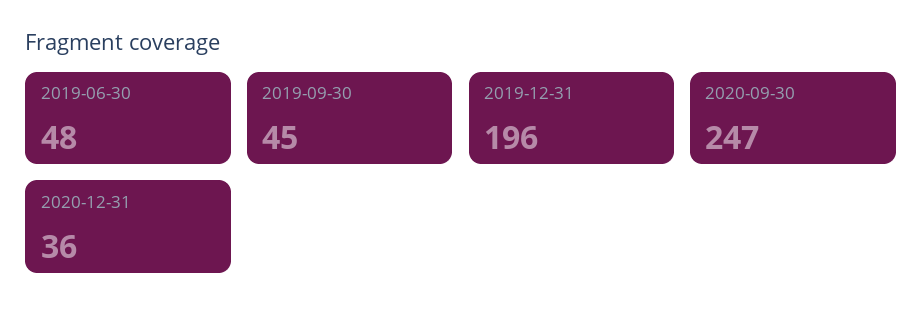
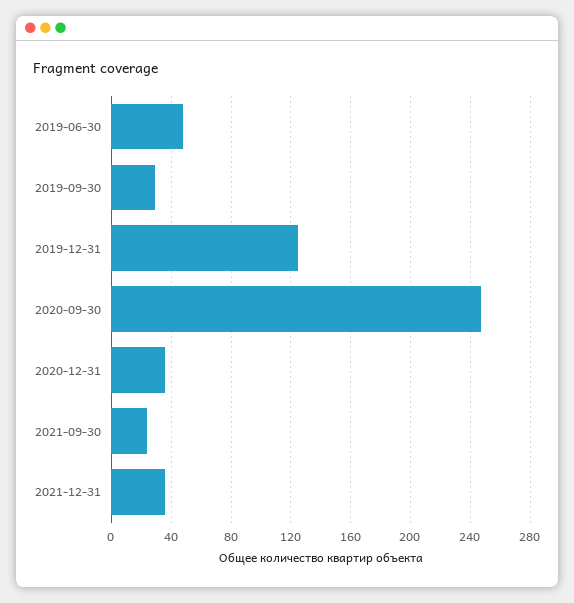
2019-09-30: 45 -> 30
2019-12-31: 196 -> 125
2021-09-30: none -> 25
2021-12-31: none -> 35

